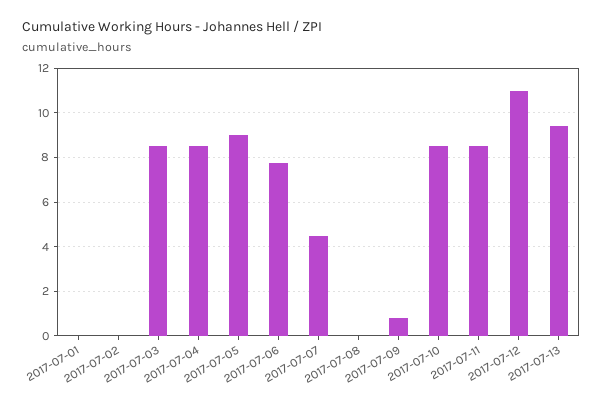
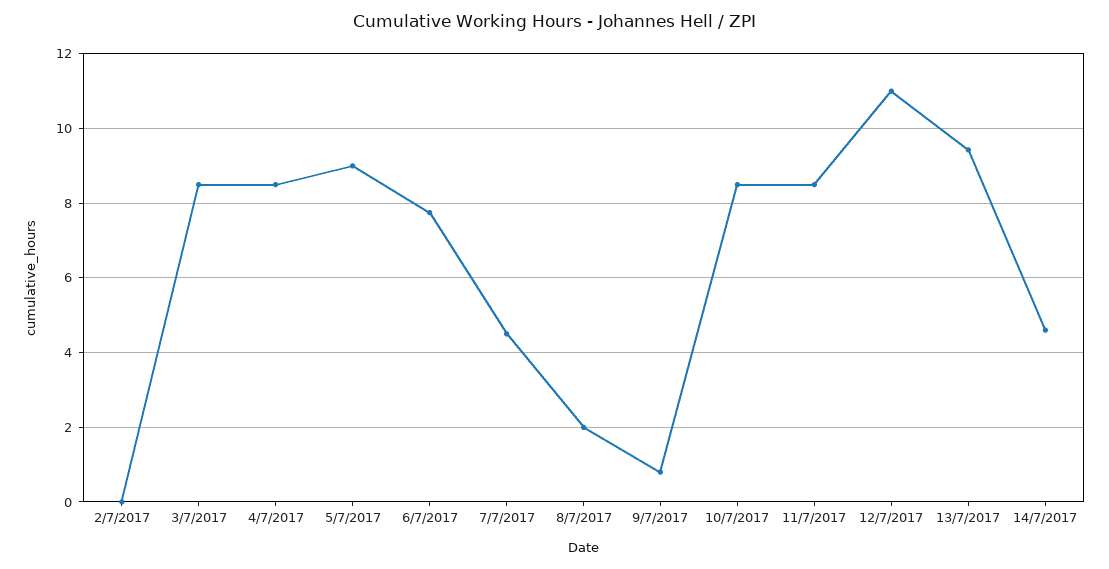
2017-07-01: 0 -> none
2017-07-08: 0 -> 2
14/7/2017: none -> 4.6

